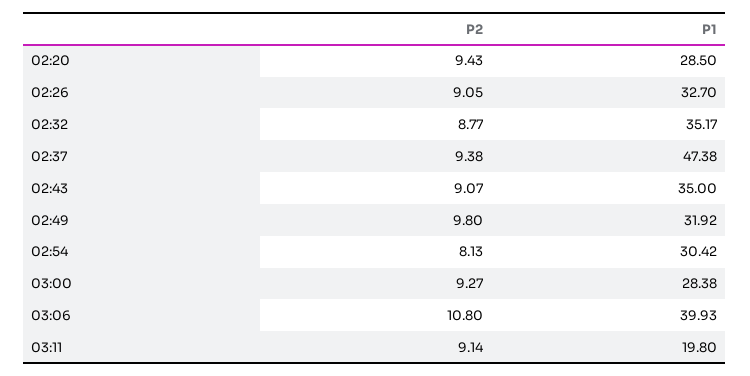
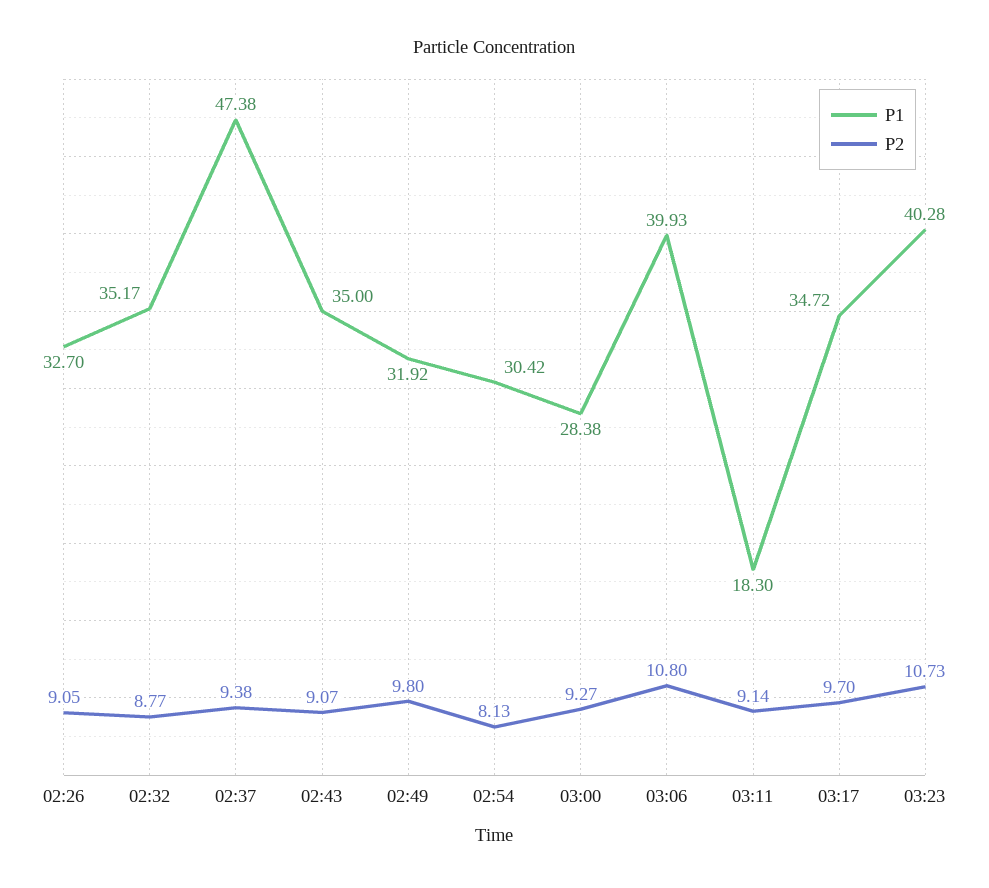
P2, 02:20: 9.43 -> none
P1, 02:20: 28.5 -> none
P1, 03:11: 19.8 -> 18.3
P1, 03:17: none -> 34.72
P2, 03:17: none -> 9.7
P1, 03:23: none -> 40.28
P2, 03:23: none -> 10.73

